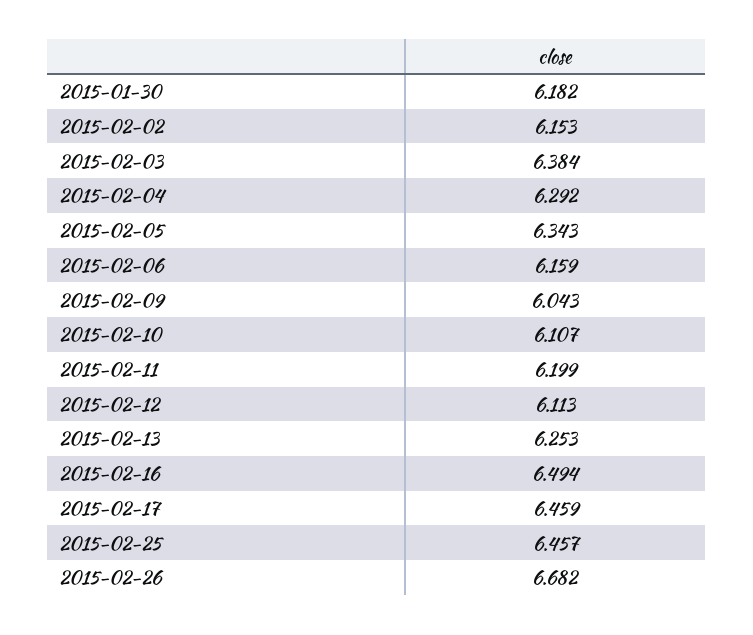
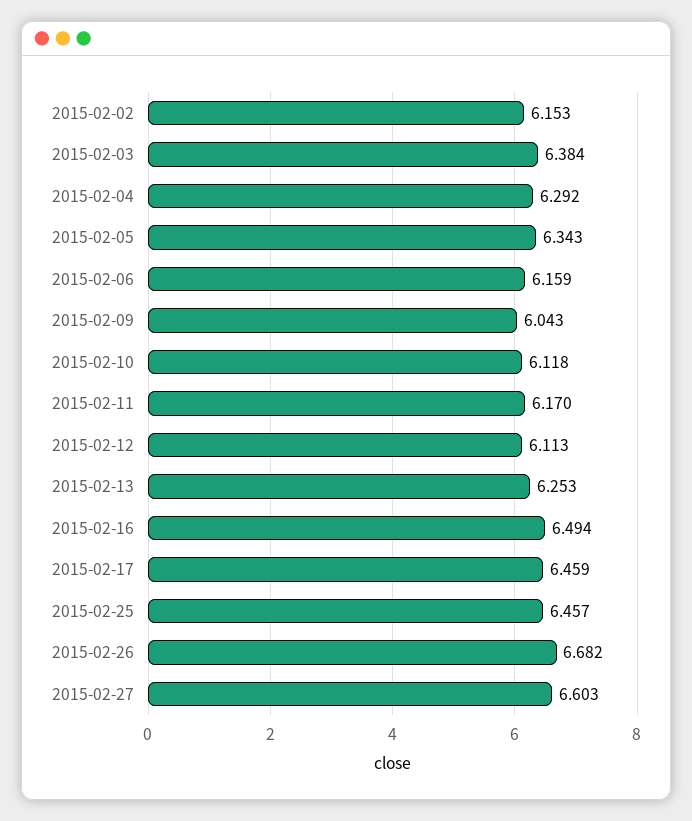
2015-01-30: 6.182 -> none
2015-02-10: 6.107 -> 6.118
2015-02-11: 6.199 -> 6.17
2015-02-27: none -> 6.603

